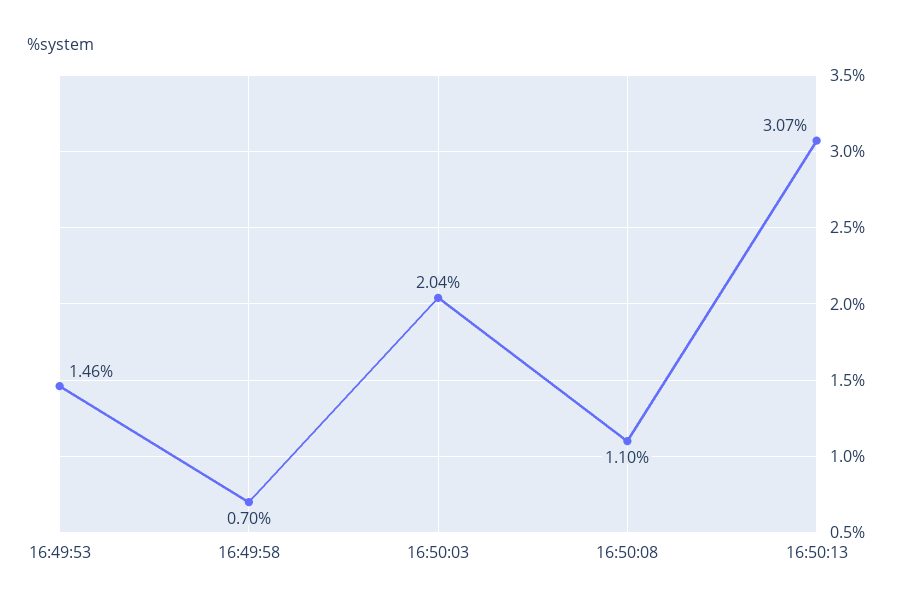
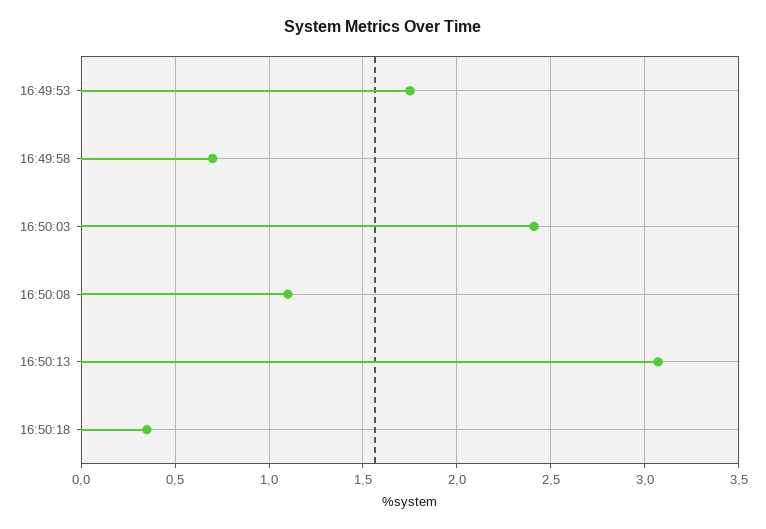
16:49:53: 1.46 -> 1.75
16:50:03: 2.04 -> 2.4
16:50:18: none -> 0.35

